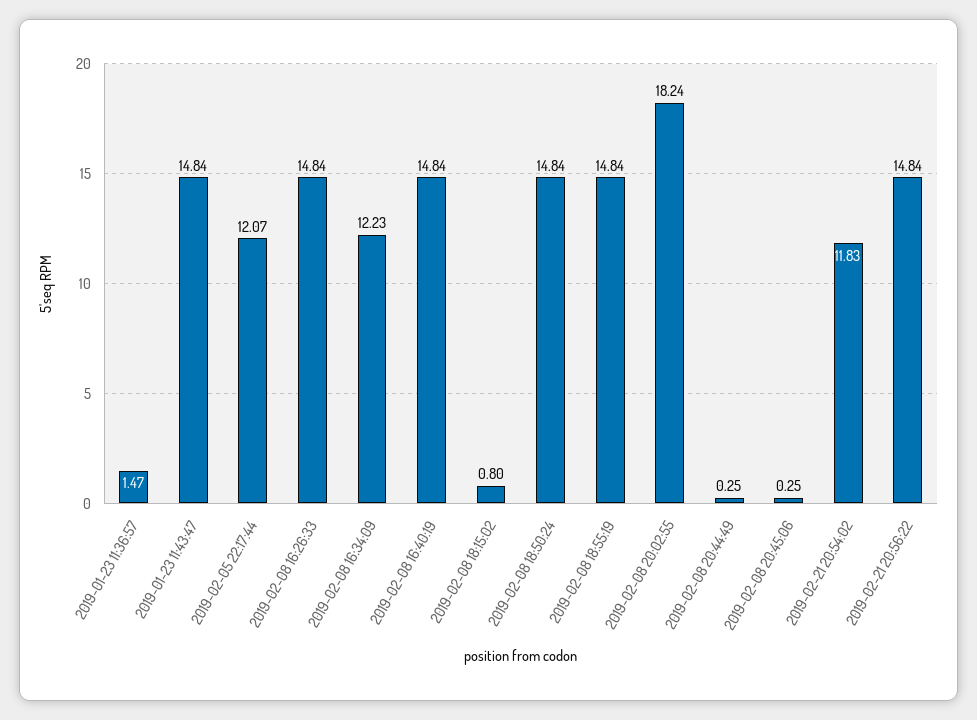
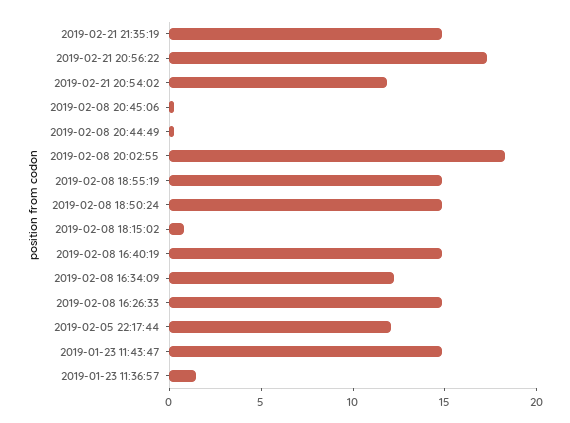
2019-02-21 20:56:22: 14.84 -> 17
2019-02-21 21:35:19: none -> 15

